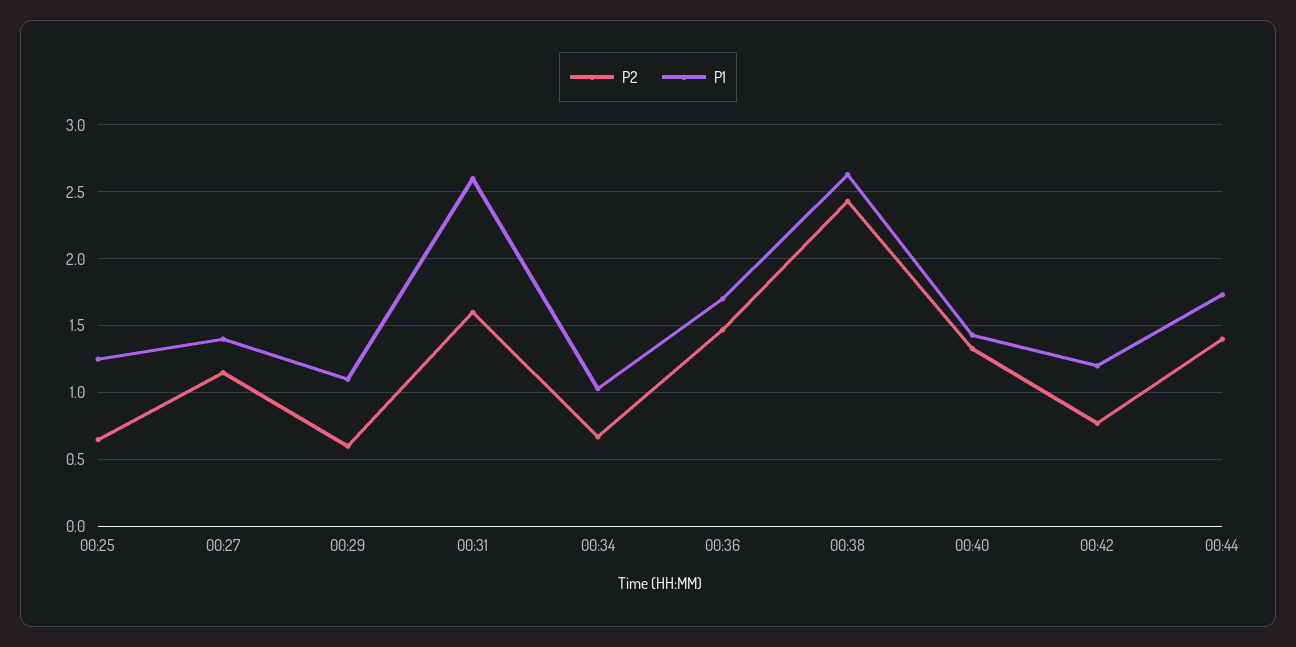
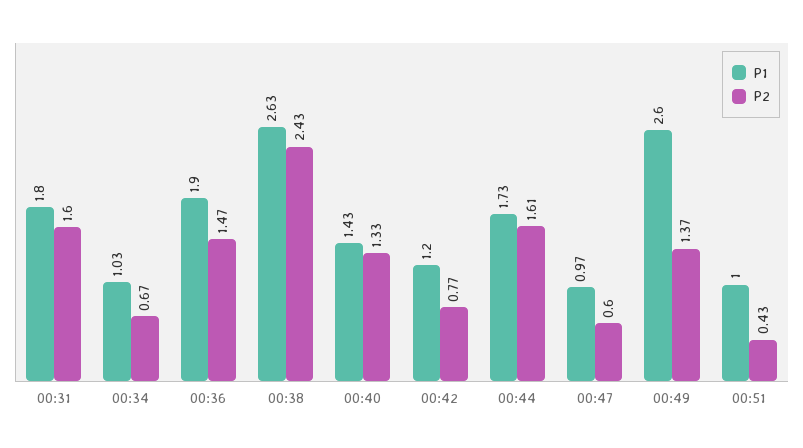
P2, 00:25: 0.65 -> none
P1, 00:25: 1.25 -> none
P2, 00:27: 1.15 -> none
P1, 00:27: 1.4 -> none
P2, 00:29: 0.6 -> none
P1, 00:29: 1.1 -> none
P1, 00:31: 2.6 -> 1.8
P1, 00:36: 1.7 -> 1.9
P2, 00:44: 1.4 -> 1.61
P1, 00:47: none -> 0.97
P2, 00:47: none -> 0.6
P1, 00:49: none -> 2.6
P2, 00:49: none -> 1.37
P1, 00:51: none -> 1
P2, 00:51: none -> 0.43

